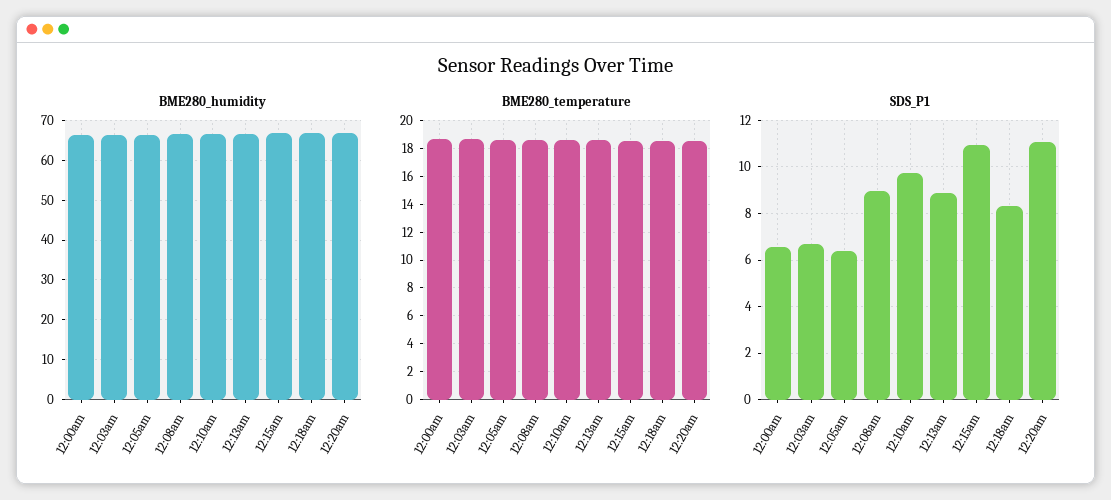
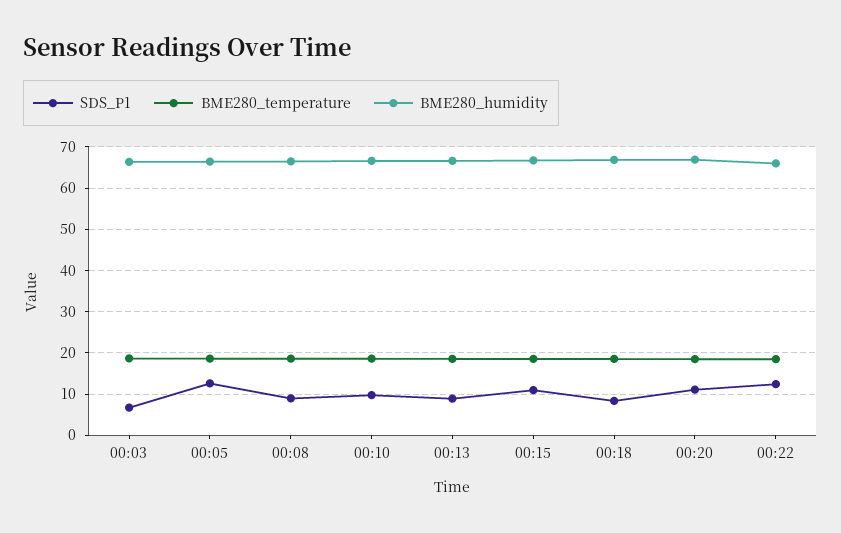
BME280_humidity, 12:00am: 66 -> none
BME280_temperature, 12:00am: 18.5 -> none
SDS_P1, 12:00am: 6.5 -> none
SDS_P1, 12:05am: 6.5 -> 12
SDS_P1, 00:22: none -> 12
BME280_temperature, 00:22: none -> 18
BME280_humidity, 00:22: none -> 66

